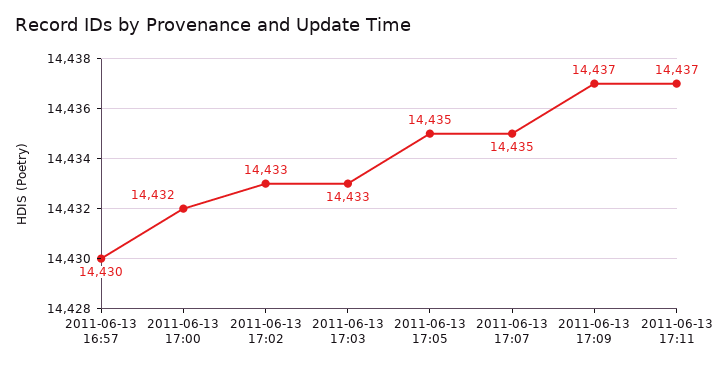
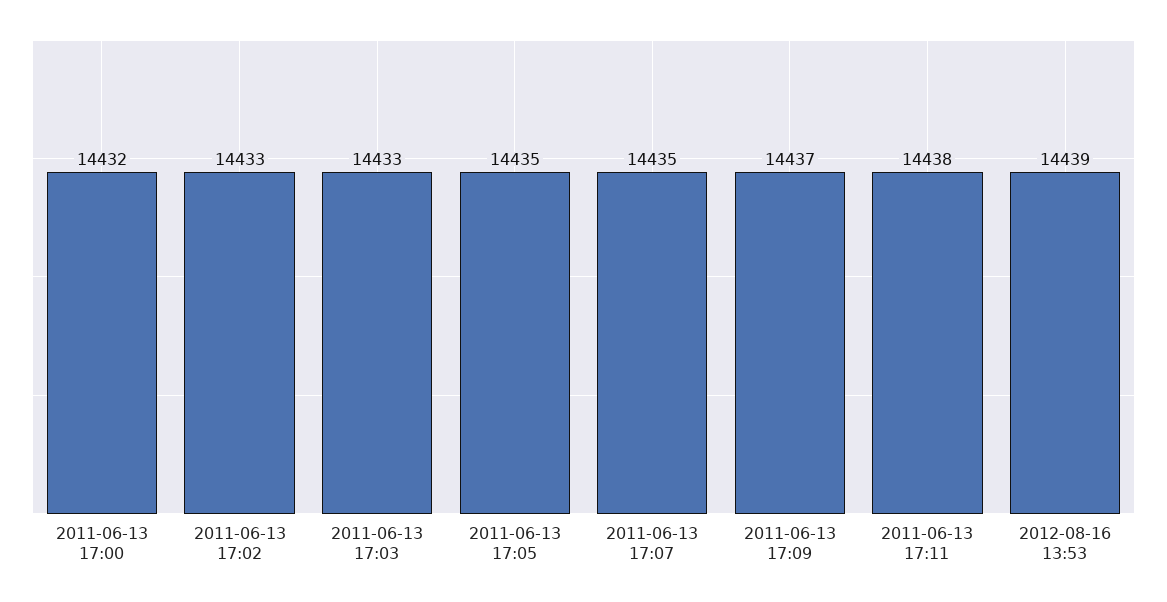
2011-06-13 16:57: 14430 -> none
2011-06-13 17:11: 14437 -> 14438
2012-08-16 13:53: none -> 14439

